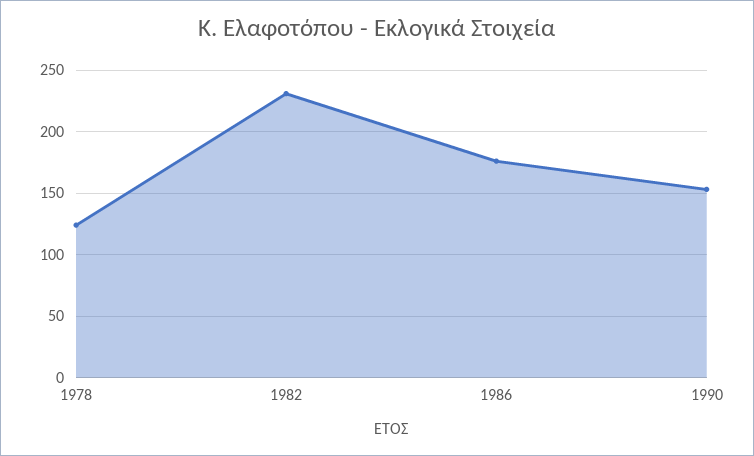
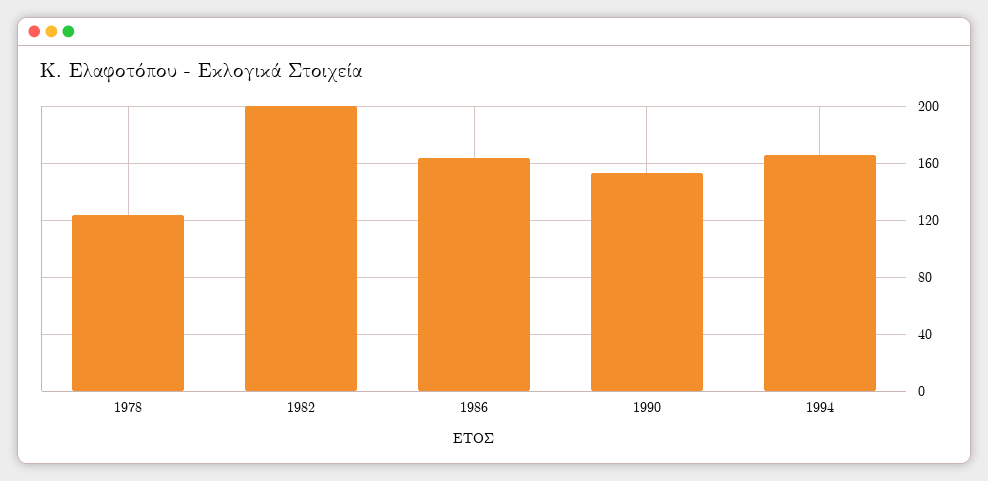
1982: 230 -> 200
1986: 175 -> 165
1994: none -> 165

